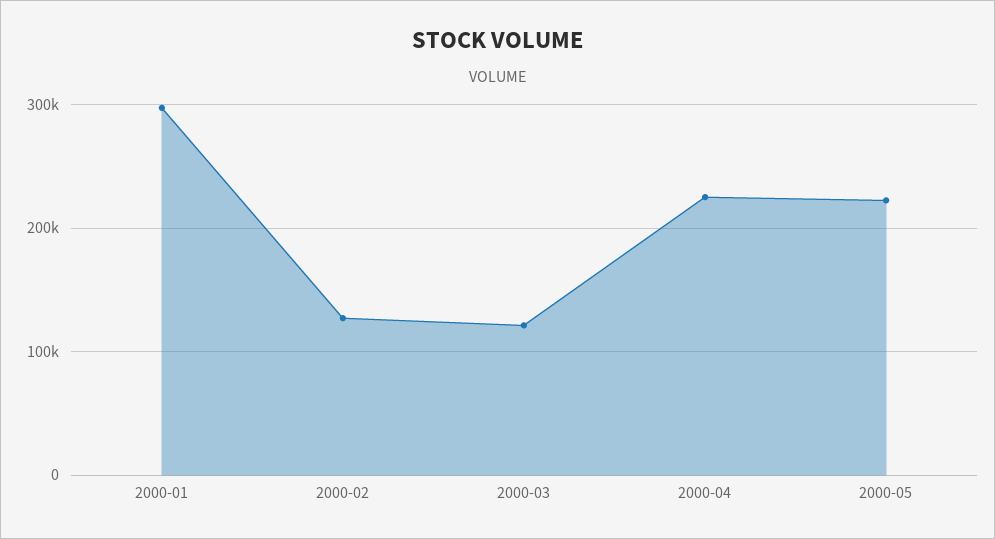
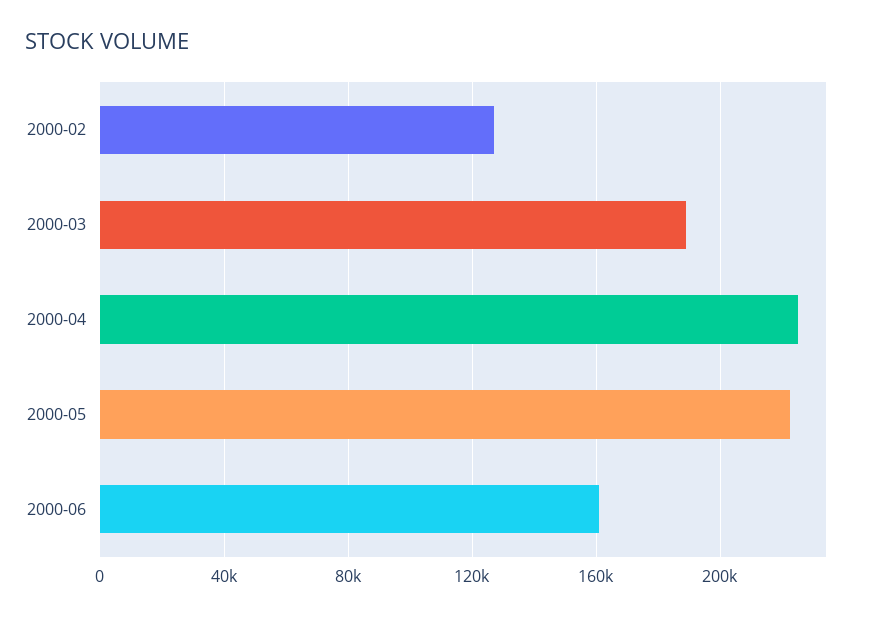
2000-01: 300000 -> none
2000-03: 120000 -> 190000
2000-06: none -> 160000

